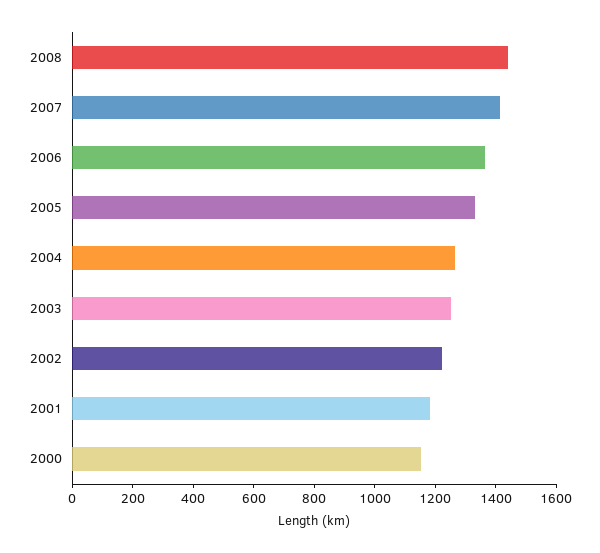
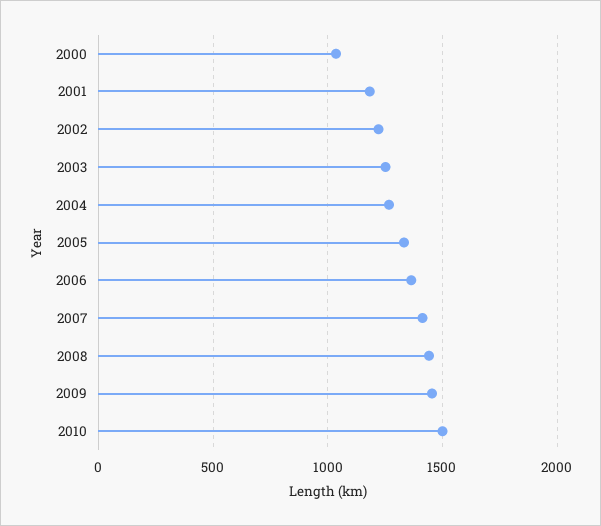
2000: 1150 -> 1050
2009: none -> 1450
2010: none -> 1500

